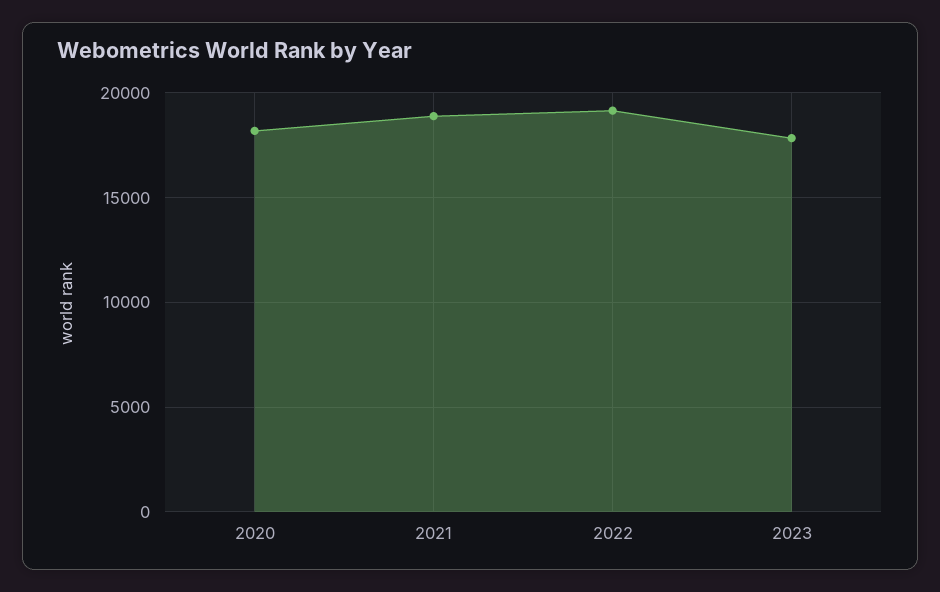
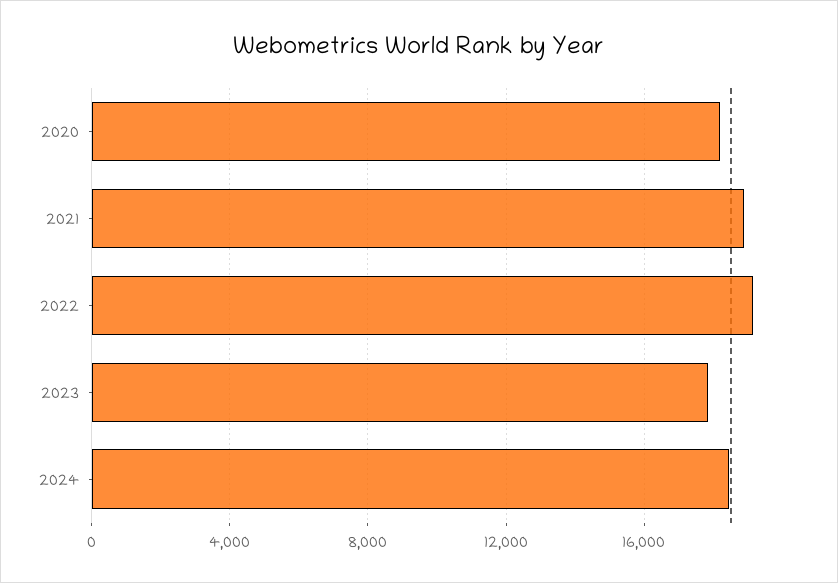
2024: none -> 18500

